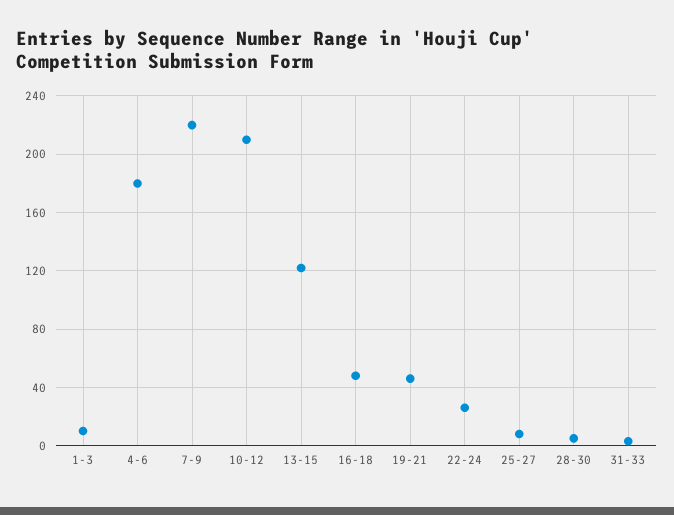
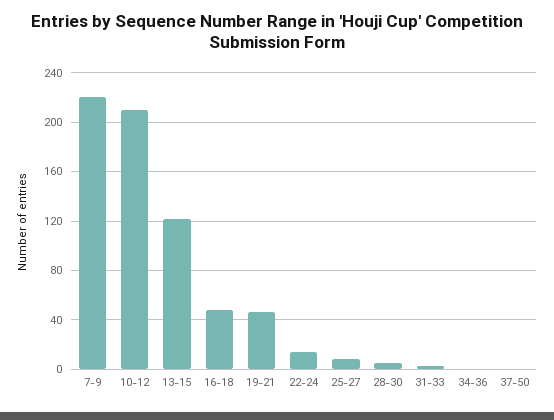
1-3: 10 -> none
4-6: 180 -> none
22-24: 25 -> 15
34-36: none -> 0
37-50: none -> 0

